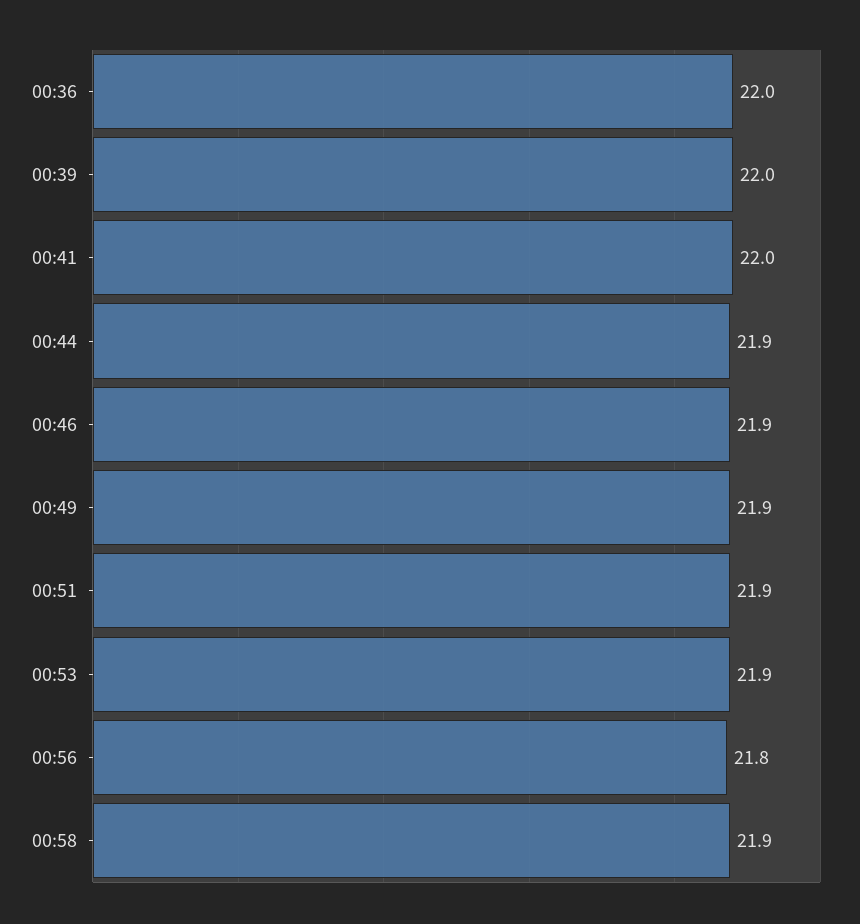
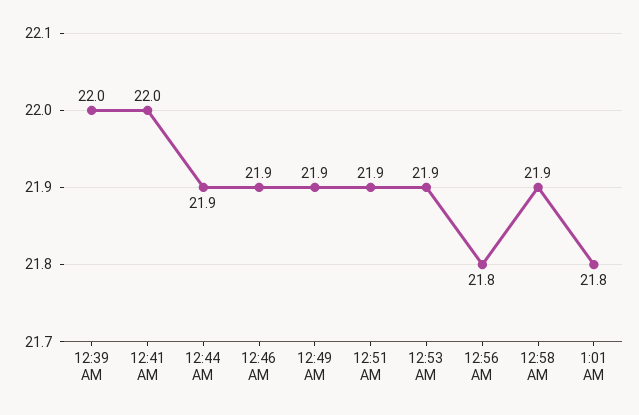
00:36: 22 -> none
1:01 AM: none -> 21.8

